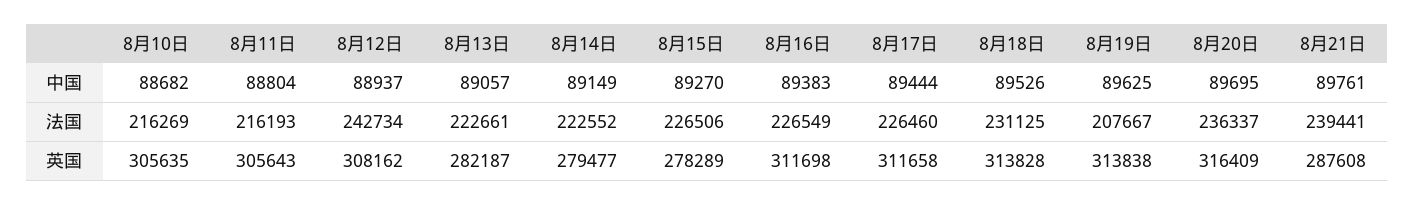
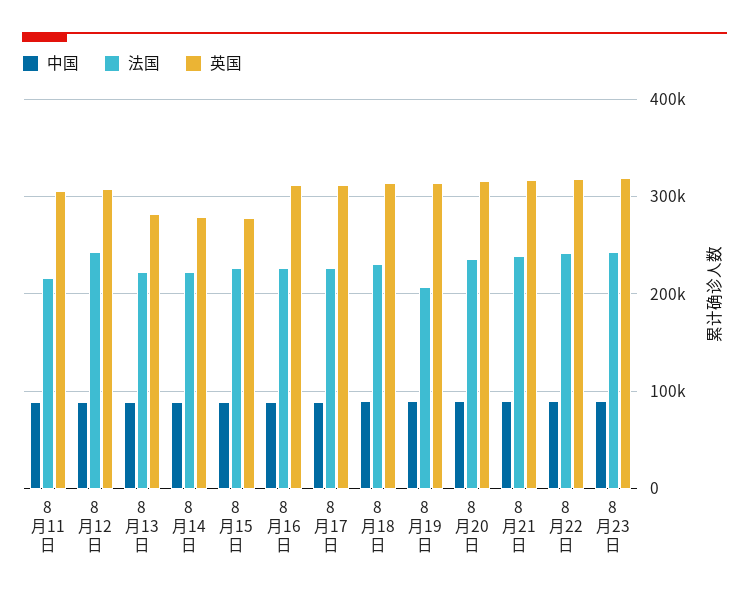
中国, 8月10日: 88682 -> none
法国, 8月10日: 216269 -> none
英国, 8月10日: 305635 -> none
英国, 8月21日: 287608 -> 320000
中国, 8月22日: none -> 90000
法国, 8月22日: none -> 240000
英国, 8月22日: none -> 320000
中国, 8月23日: none -> 90000
法国, 8月23日: none -> 240000
英国, 8月23日: none -> 320000

